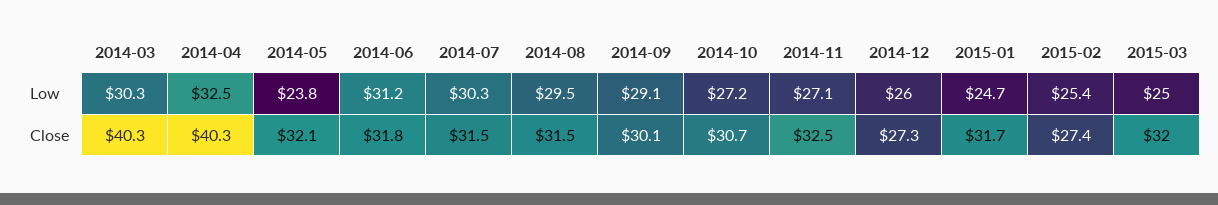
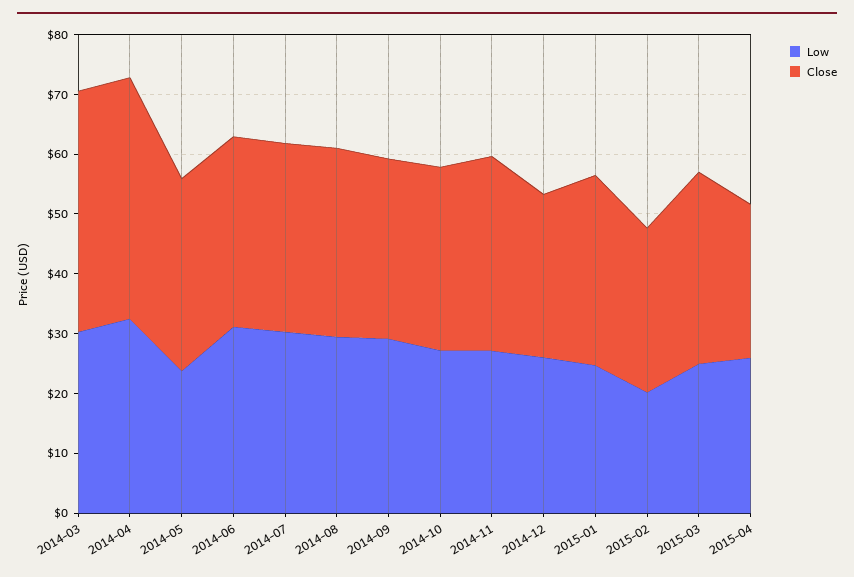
Low, 2015-02: 25.4 -> 20
Low, 2015-04: none -> 26
Close, 2015-04: none -> 26

